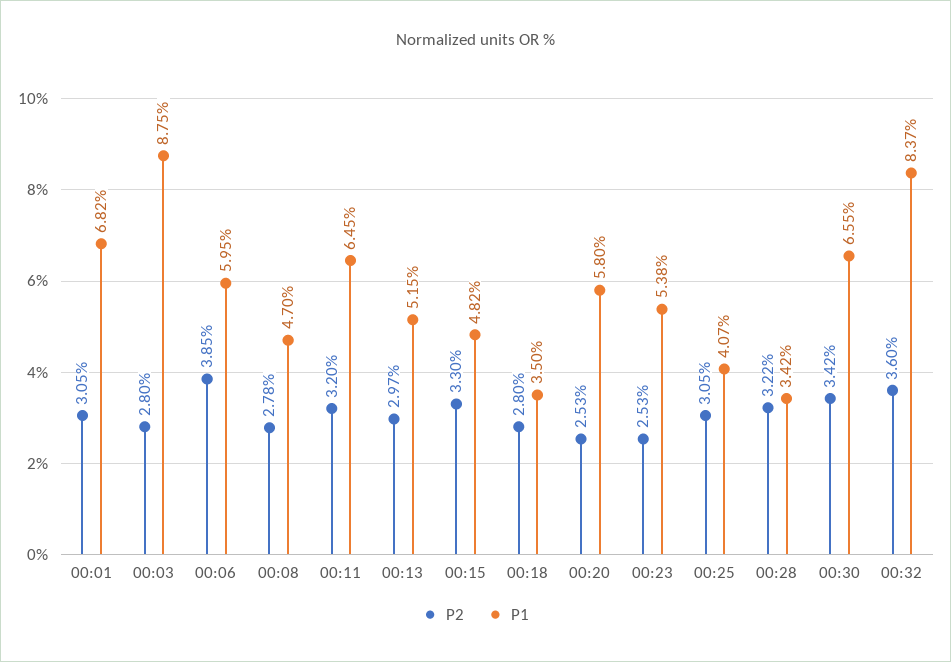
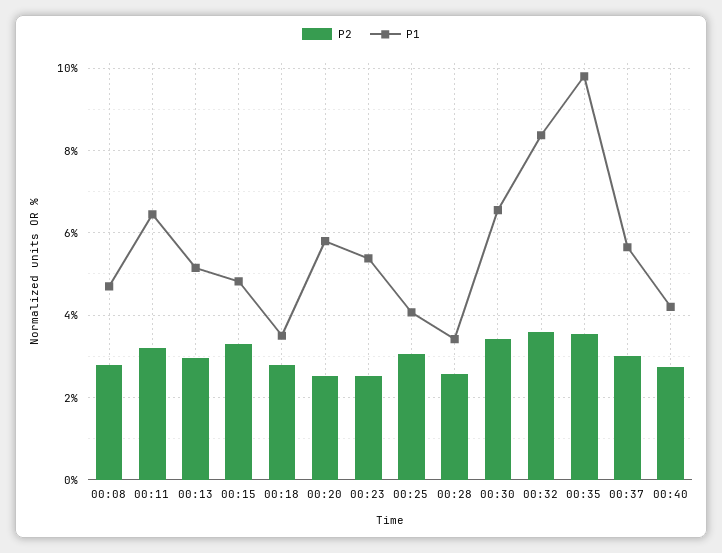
P2, 00:01: 3.05 -> none
P1, 00:01: 6.82 -> none
P2, 00:03: 2.8 -> none
P1, 00:03: 8.75 -> none
P2, 00:06: 3.85 -> none
P1, 00:06: 5.95 -> none
P2, 00:28: 3.22 -> 2.6
P2, 00:35: none -> 3.6
P1, 00:35: none -> 9.8
P2, 00:37: none -> 3
P1, 00:37: none -> 5.6
P2, 00:40: none -> 2.8
P1, 00:40: none -> 4.2

